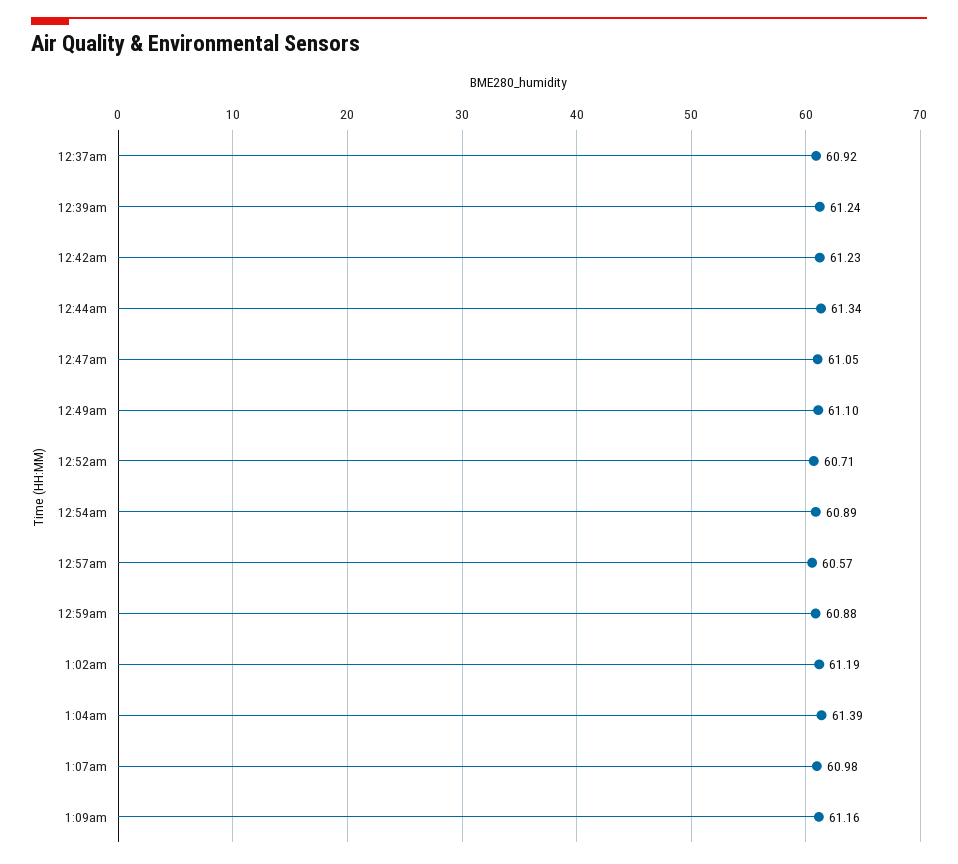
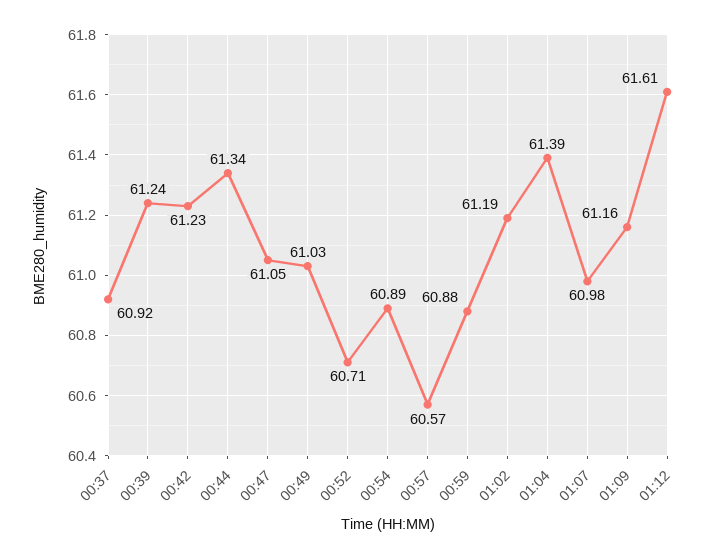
12:49am: 61.1 -> 61.03
01:12: none -> 61.61

